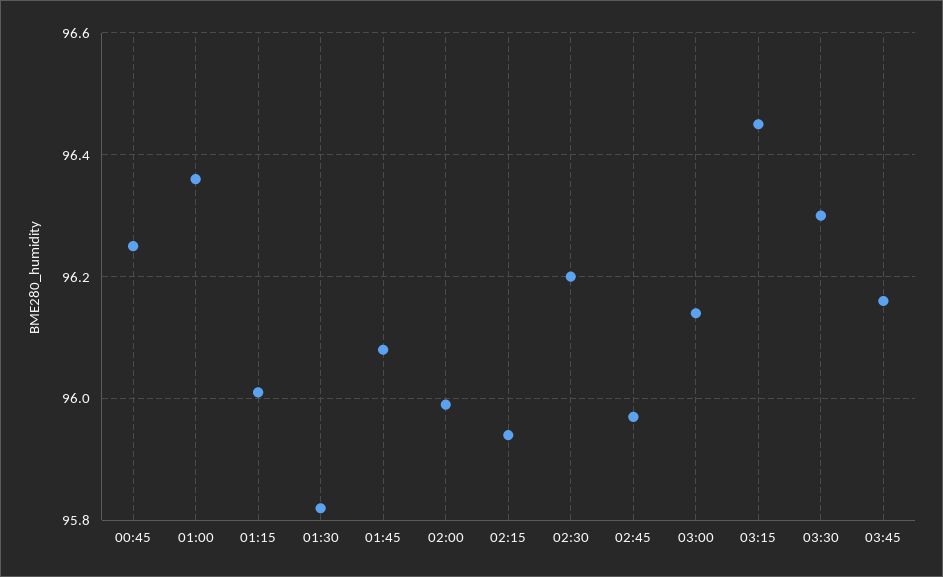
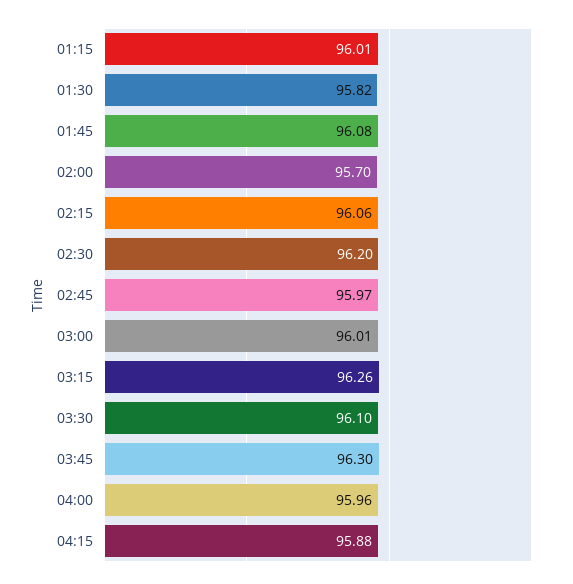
00:45: 96.25 -> none
01:00: 96.35 -> none
02:00: 96 -> 95.7
02:15: 95.95 -> 96.06
03:00: 96.15 -> 96.01
03:15: 96.45 -> 96.26
03:30: 96.3 -> 96.1
03:45: 96.15 -> 96.3
04:00: none -> 95.96
04:15: none -> 95.88

